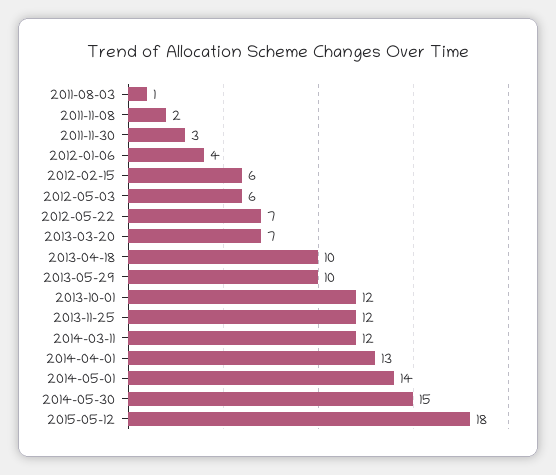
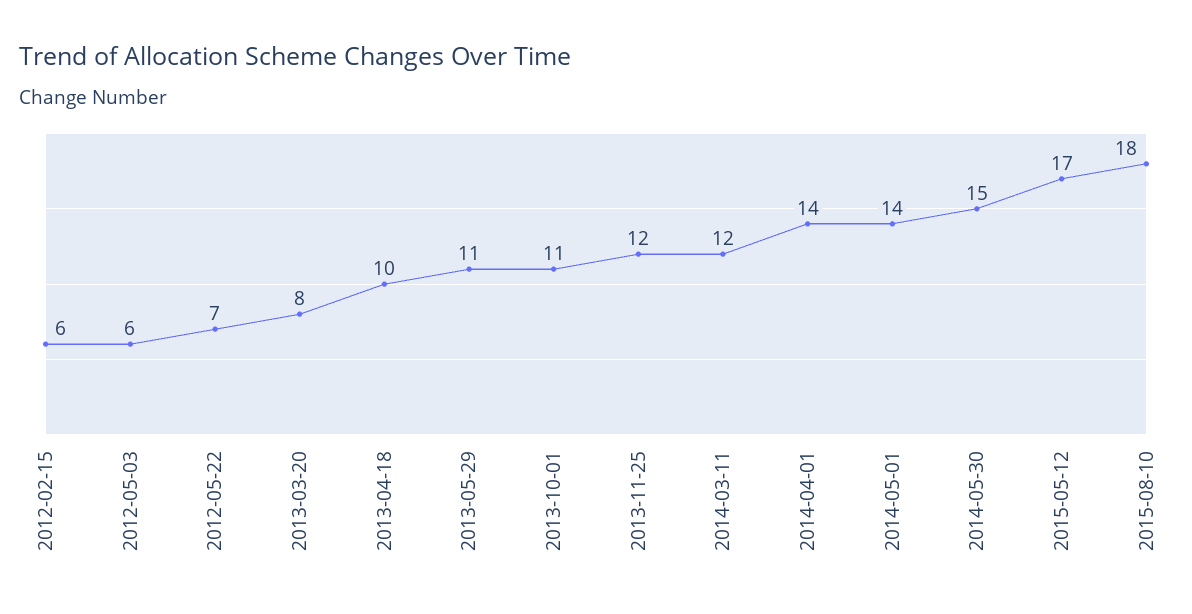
2011-08-03: 1 -> none
2011-11-08: 2 -> none
2011-11-30: 3 -> none
2012-01-06: 4 -> none
2013-03-20: 7 -> 8
2013-05-29: 10 -> 11
2013-10-01: 12 -> 11
2014-04-01: 13 -> 14
2015-05-12: 18 -> 17
2015-08-10: none -> 18

